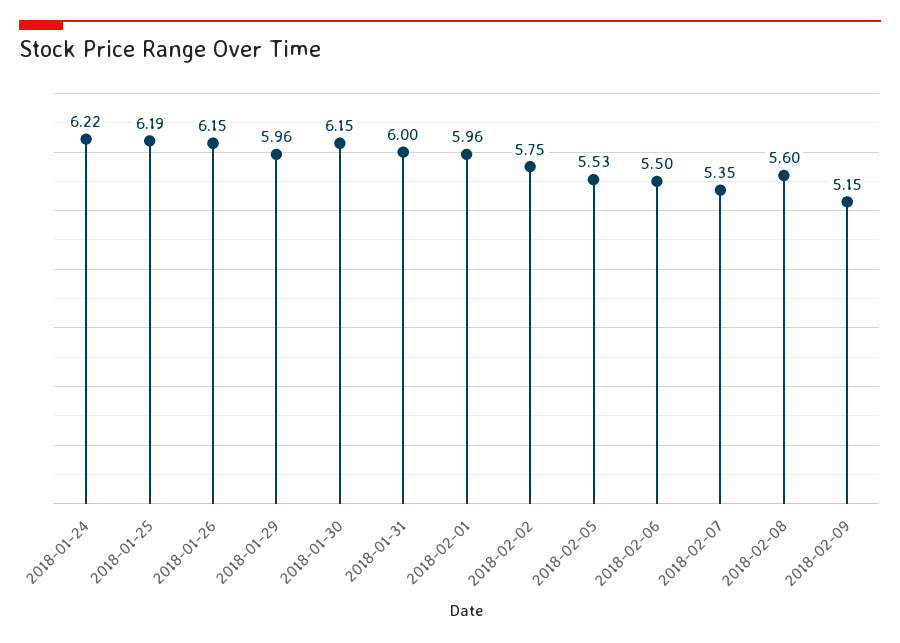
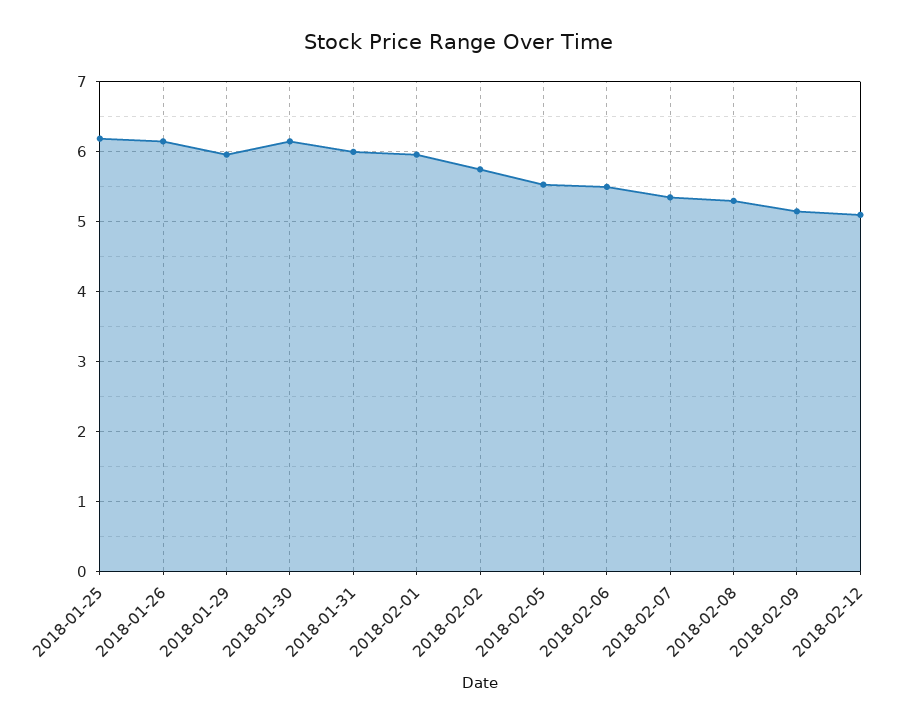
2018-01-24: 6.22 -> none
2018-02-08: 5.6 -> 5.3
2018-02-12: none -> 5.1

